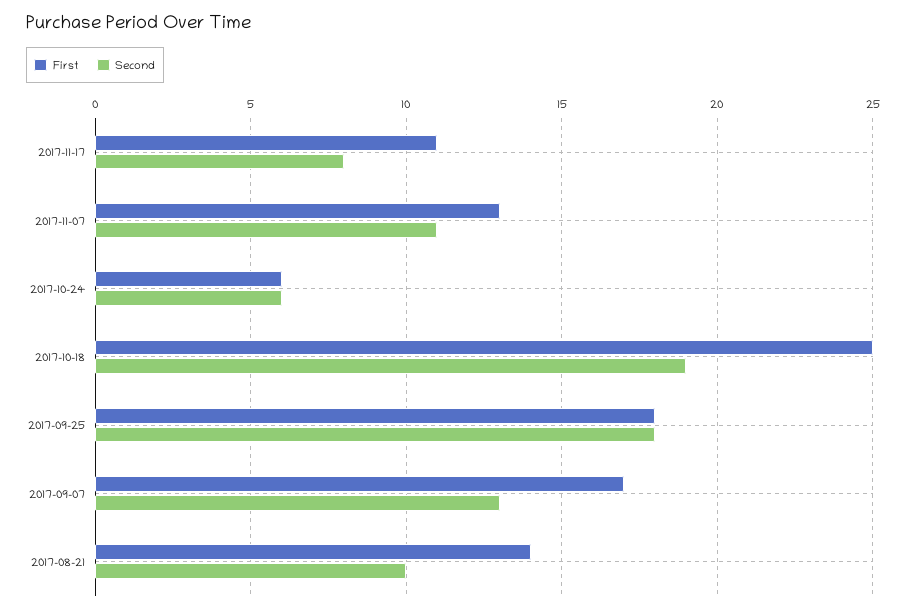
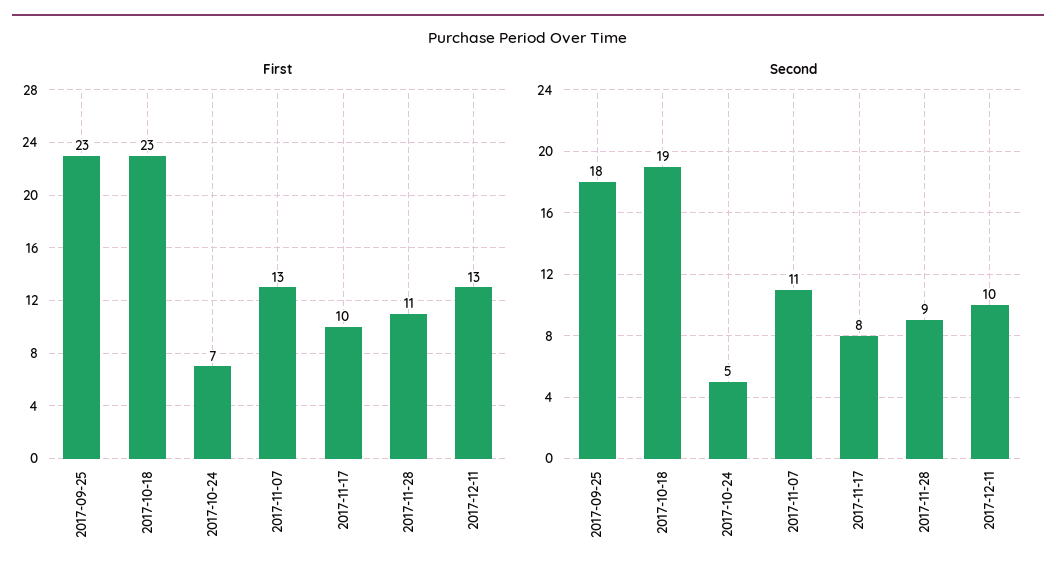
First, 2017-11-17: 11 -> 10
First, 2017-10-24: 6 -> 7
Second, 2017-10-24: 6 -> 5
First, 2017-10-18: 25 -> 23
First, 2017-09-25: 18 -> 23
First, 2017-09-07: 17 -> none
Second, 2017-09-07: 13 -> none
First, 2017-08-21: 14 -> none
Second, 2017-08-21: 10 -> none
First, 2017-11-28: none -> 11
First, 2017-12-11: none -> 13
Second, 2017-11-28: none -> 9
Second, 2017-12-11: none -> 10

